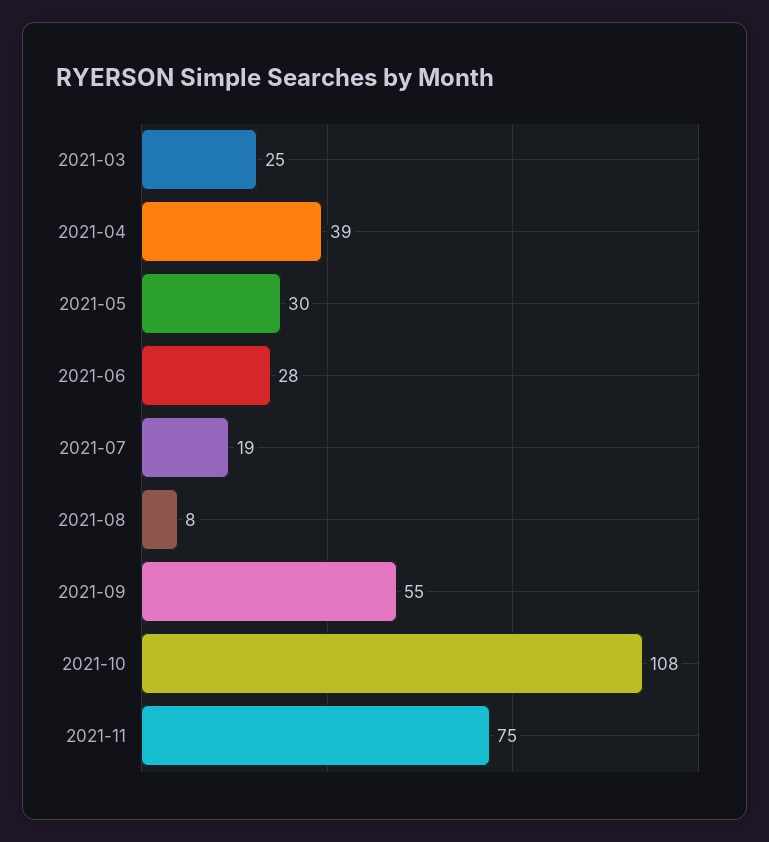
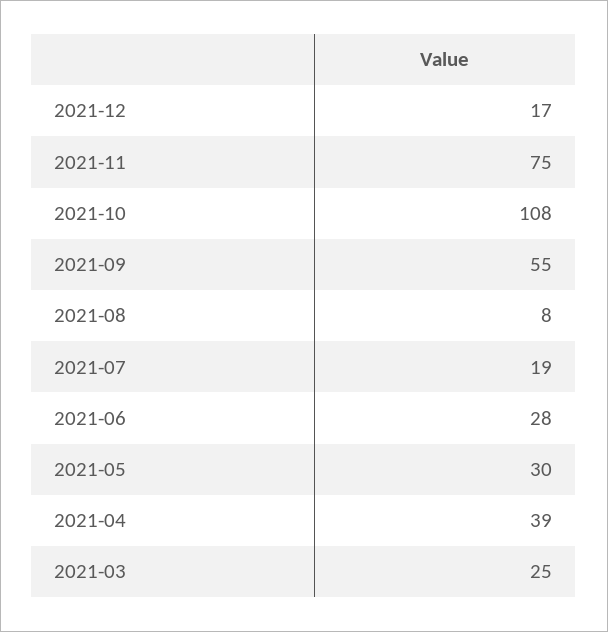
2021-12: none -> 17

